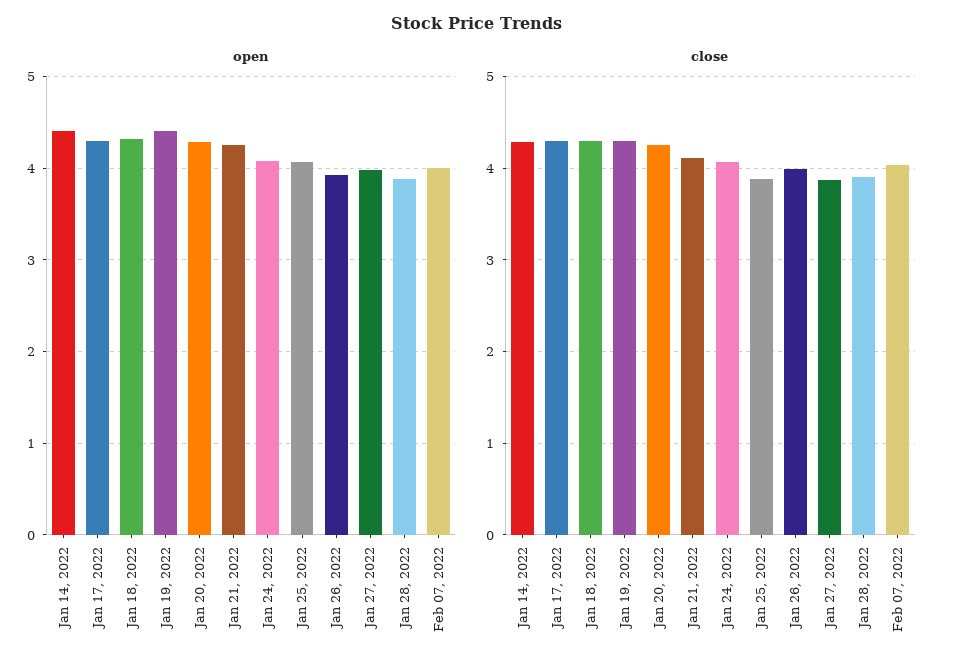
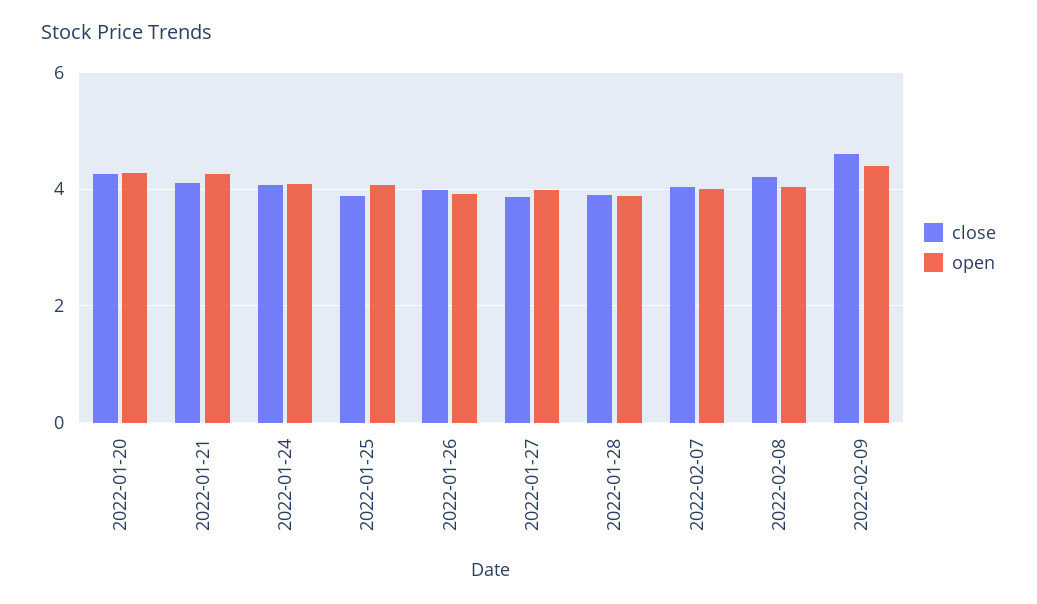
open, Jan 14, 2022: 4.4 -> none
open, Jan 17, 2022: 4.3 -> none
open, Jan 18, 2022: 4.3 -> none
open, Jan 19, 2022: 4.4 -> none
close, Jan 14, 2022: 4.3 -> none
close, Jan 17, 2022: 4.3 -> none
close, Jan 18, 2022: 4.3 -> none
close, Jan 19, 2022: 4.3 -> none
close, 2022-02-08: none -> 4.2
open, 2022-02-08: none -> 4
close, 2022-02-09: none -> 4.6
open, 2022-02-09: none -> 4.4

